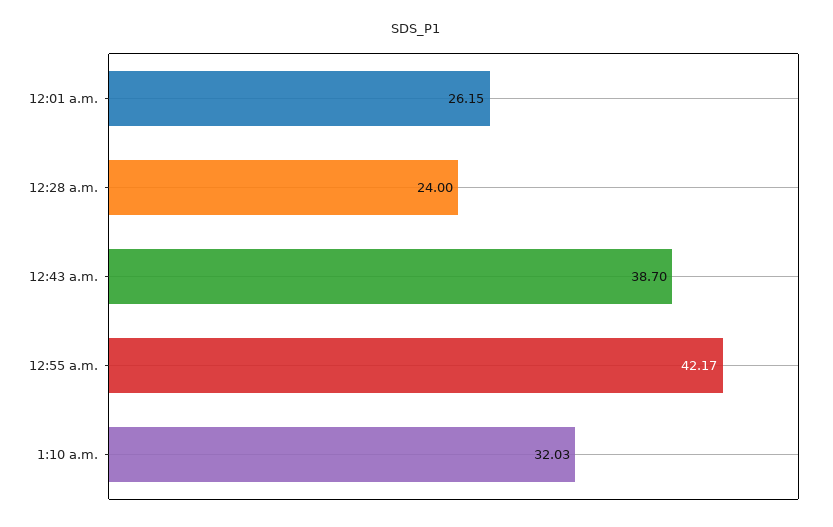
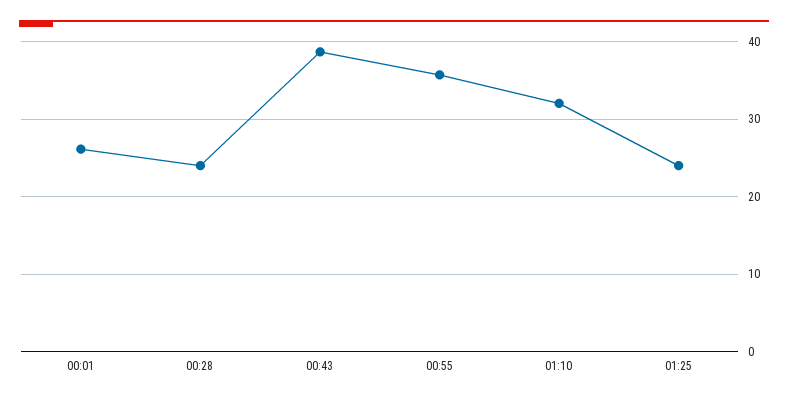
12:55 a.m.: 42.17 -> 36
01:25: none -> 24

